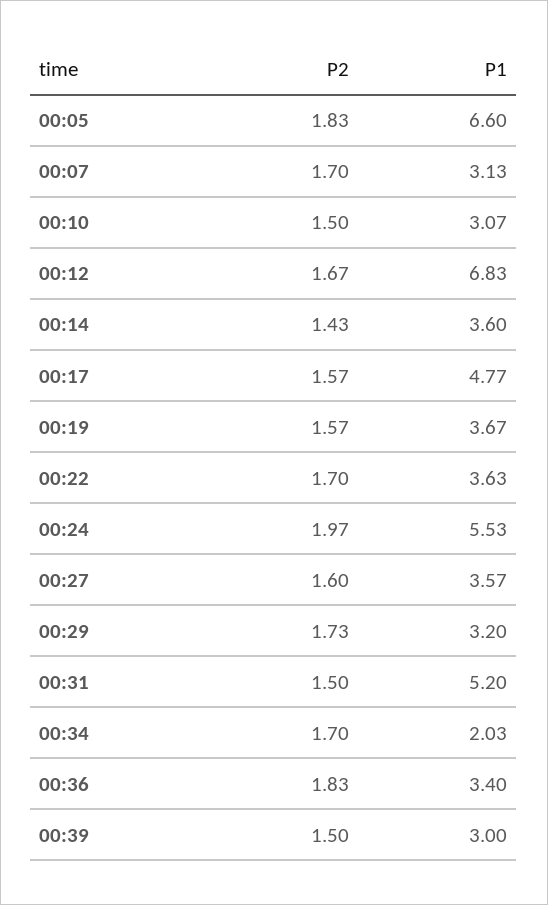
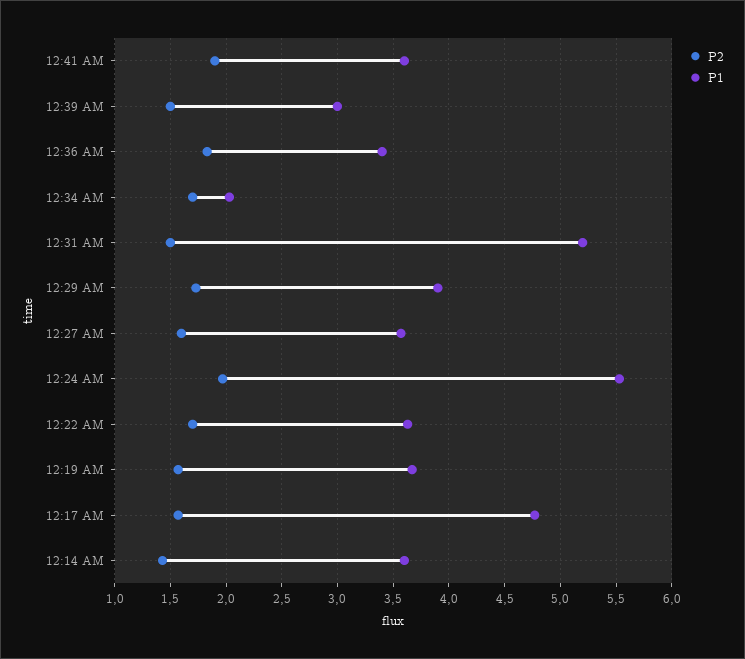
P2, 00:05: 1.83 -> none
P1, 00:05: 6.6 -> none
P2, 00:07: 1.7 -> none
P1, 00:07: 3.13 -> none
P2, 00:10: 1.5 -> none
P1, 00:10: 3.07 -> none
P2, 00:12: 1.67 -> none
P1, 00:12: 6.83 -> none
P1, 00:29: 3.2 -> 3.9
P2, 12:41 AM: none -> 1.9
P1, 12:41 AM: none -> 3.6

